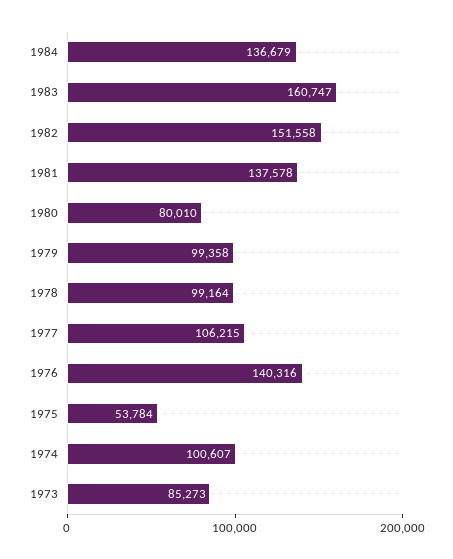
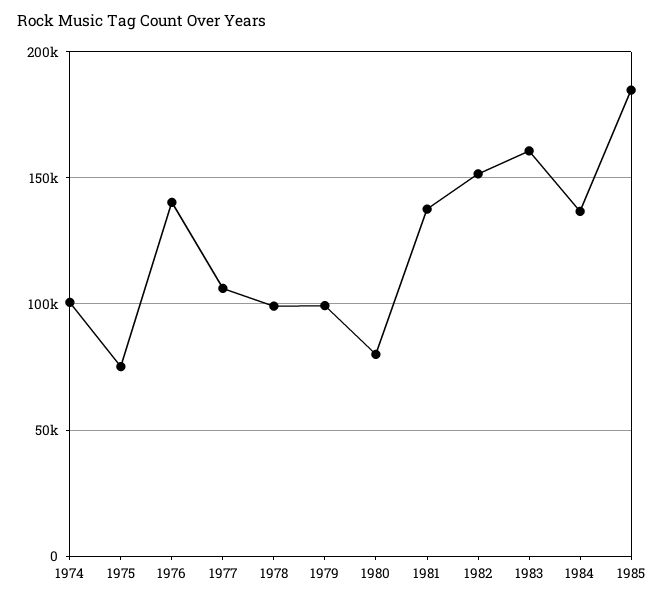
1975: 53784 -> 75000
1973: 85273 -> none
1985: none -> 185000

